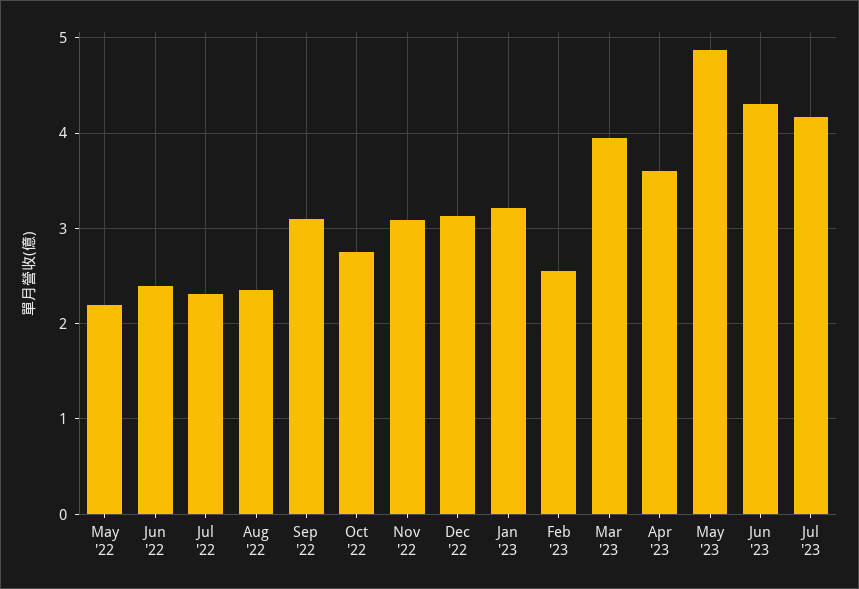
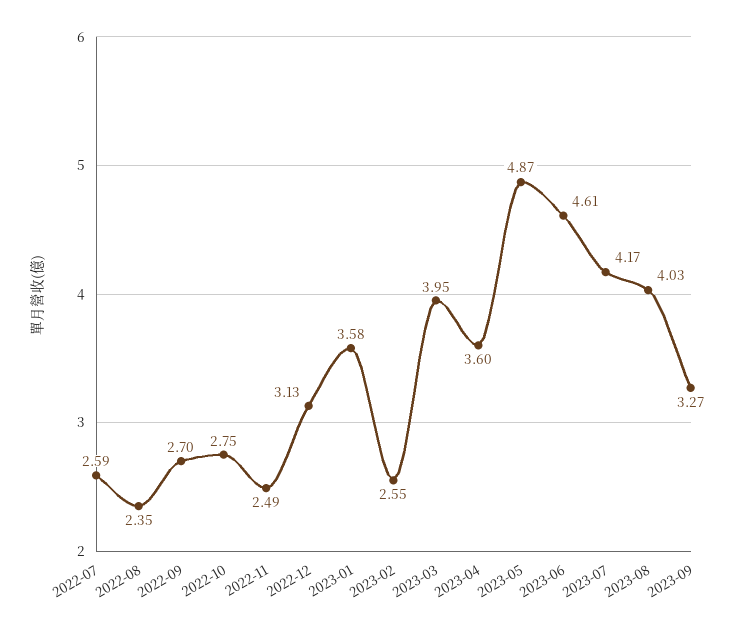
May '22: 2.2 -> none
Jun '22: 2.4 -> none
Jul '22: 2.3 -> 2.59
Sep '22: 3.1 -> 2.7
Nov '22: 3.1 -> 2.49
Jan '23: 3.2 -> 3.58
Jun '23: 4.3 -> 4.61
2023-08: none -> 4.03
2023-09: none -> 3.27

